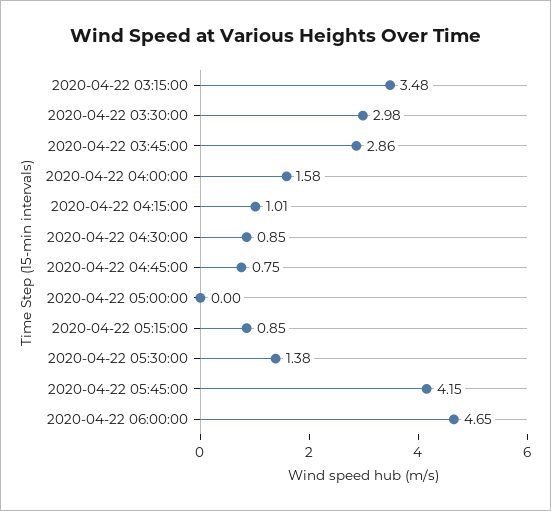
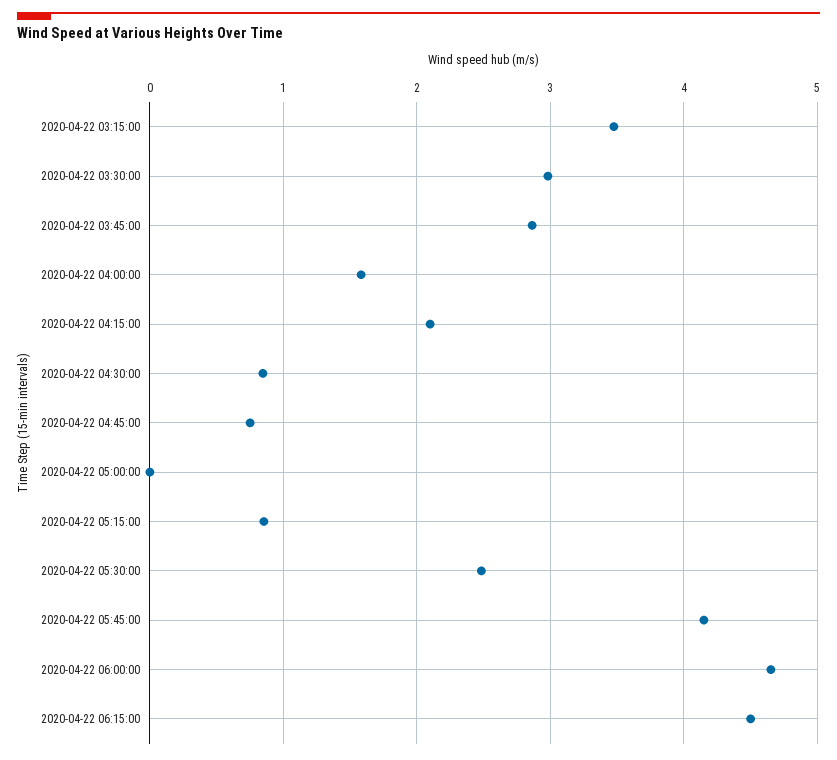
2020-04-22 04:15:00: 1.01 -> 2.1
2020-04-22 05:30:00: 1.38 -> 2.5
2020-04-22 06:15:00: none -> 4.5

